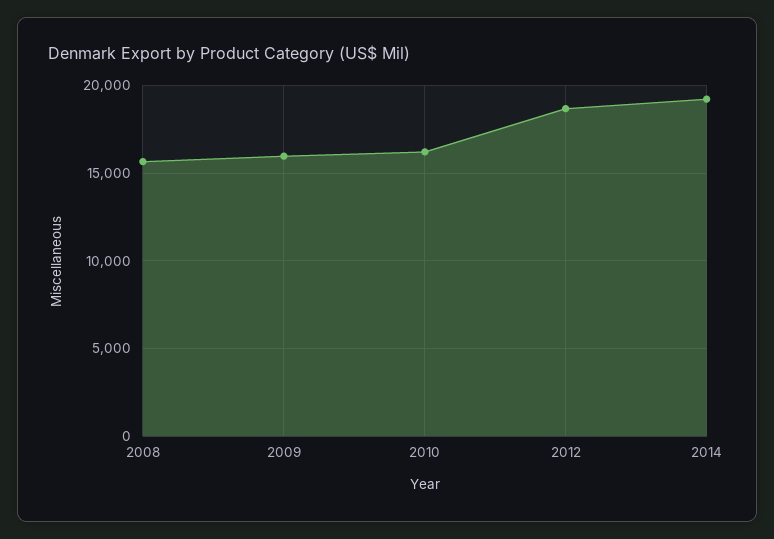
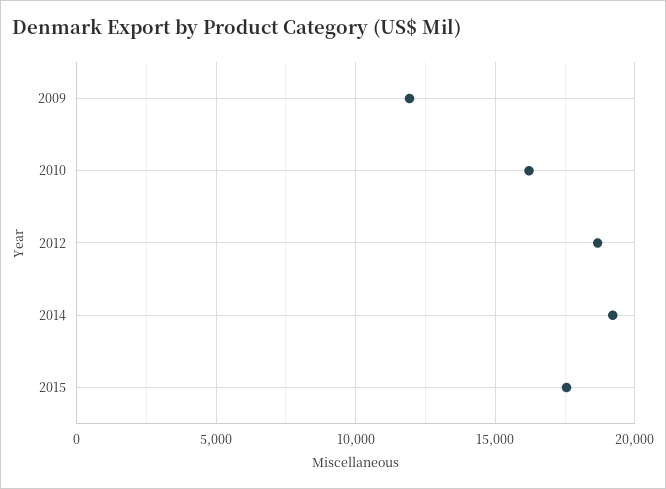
2008: 15500 -> none
2009: 16000 -> 12000
2015: none -> 17500

